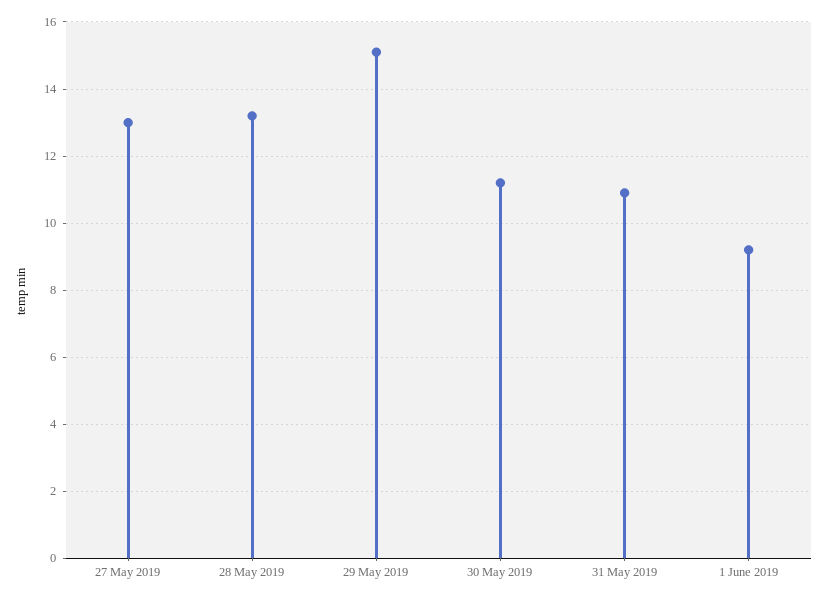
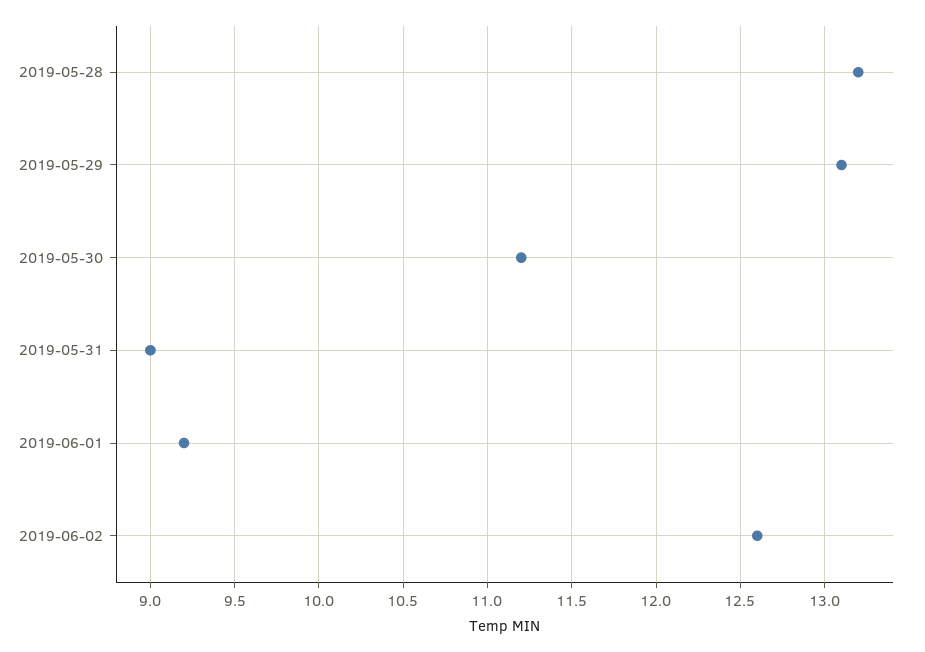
27 May 2019: 13 -> none
29 May 2019: 15 -> 13.1
31 May 2019: 11 -> 9
2019-06-02: none -> 12.6

